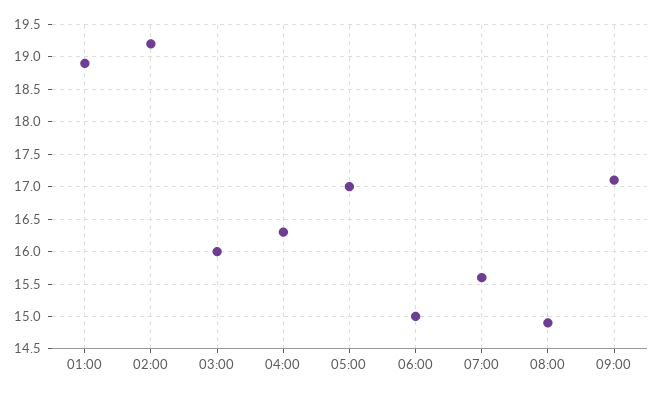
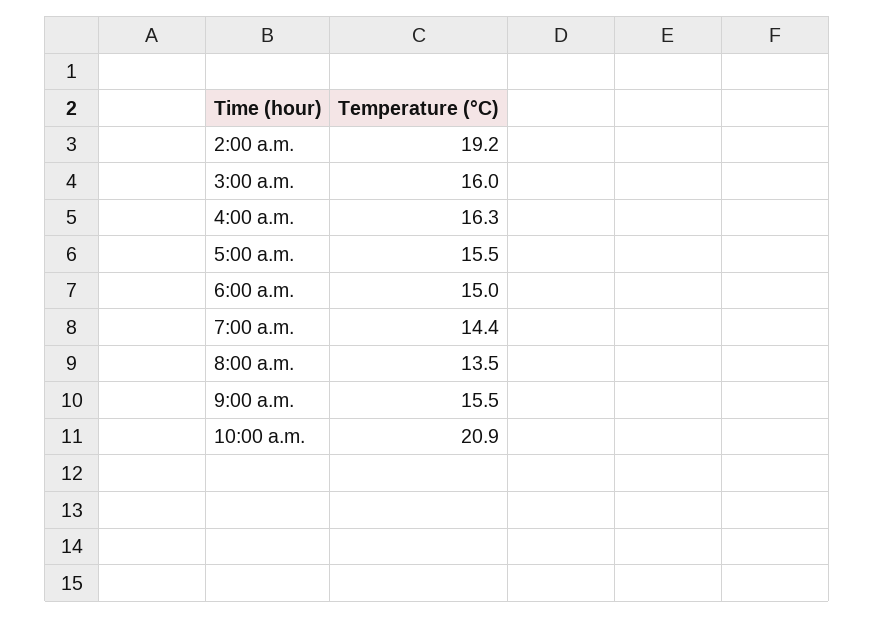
01:00: 18.9 -> none
05:00: 17 -> 15.5
07:00: 15.6 -> 14.4
08:00: 14.9 -> 13.5
09:00: 17.1 -> 15.5
10:00 a.m.: none -> 20.9

